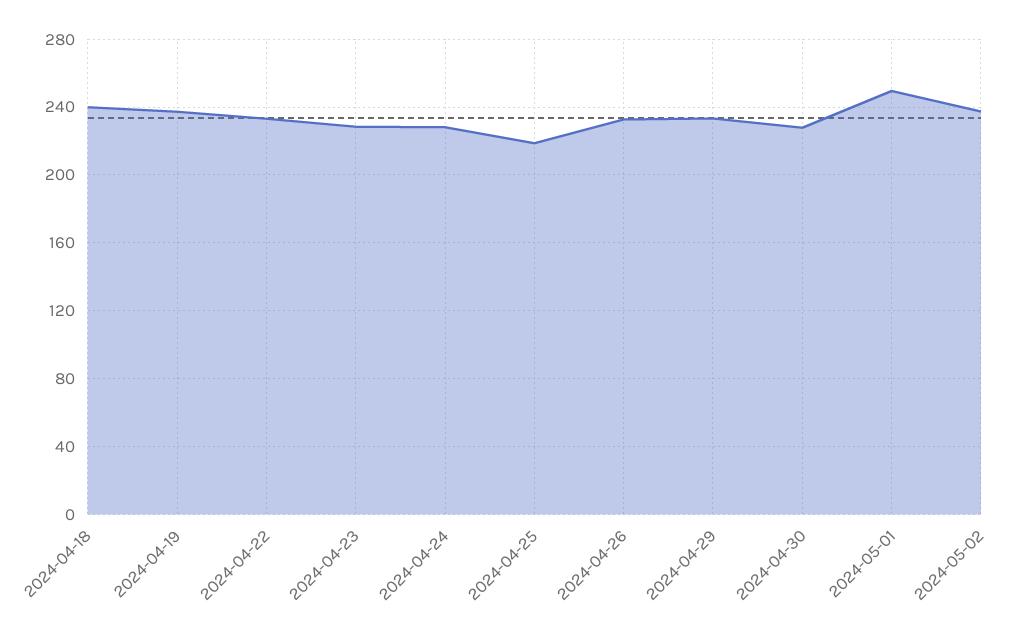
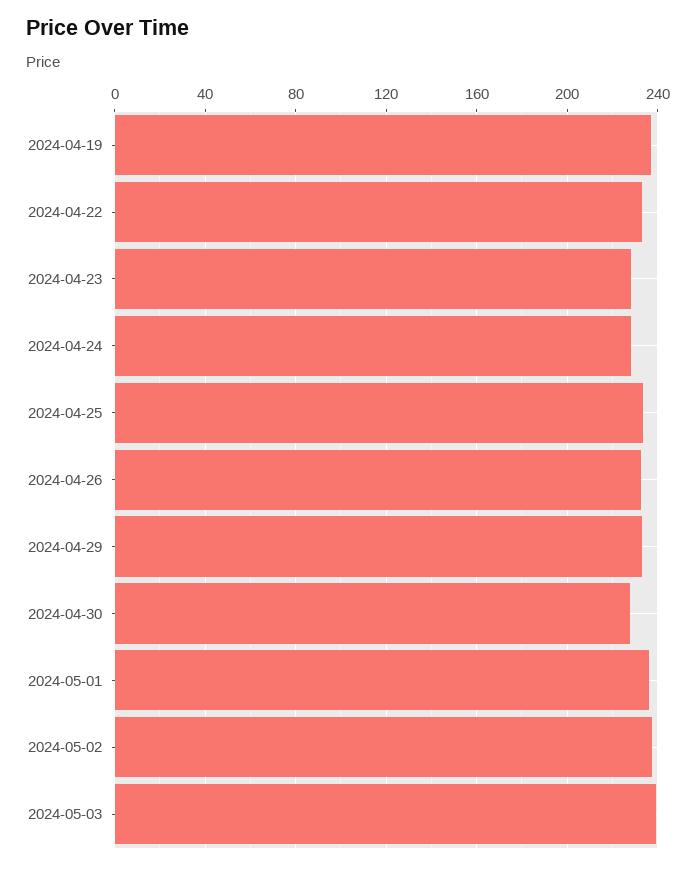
2024-04-18: 240 -> none
2024-04-25: 220 -> 235
2024-05-01: 250 -> 235
2024-05-03: none -> 240

